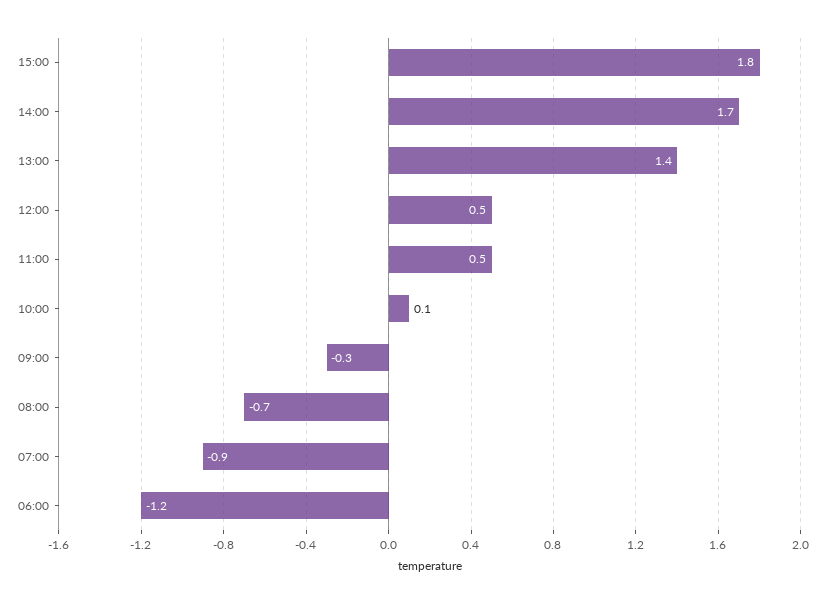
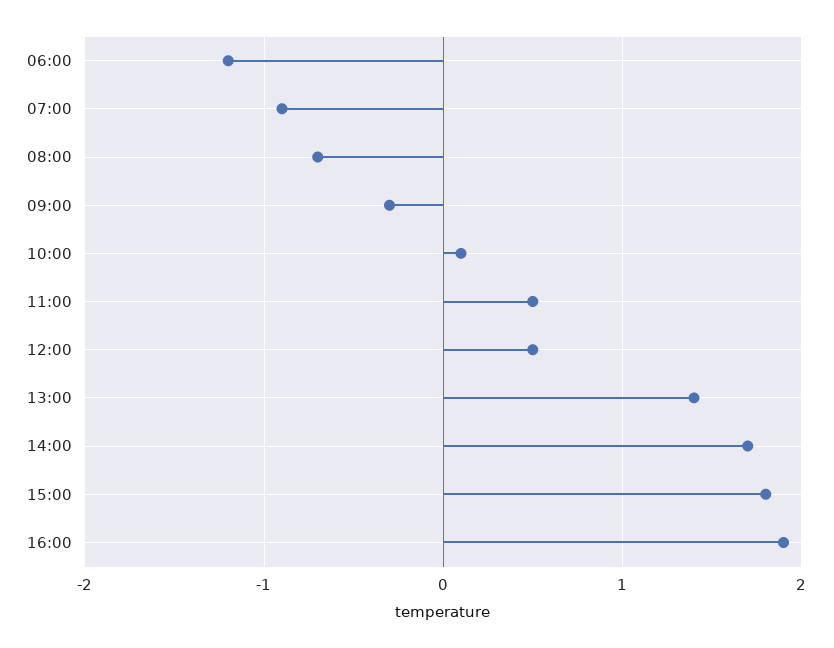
16:00: none -> 1.9

